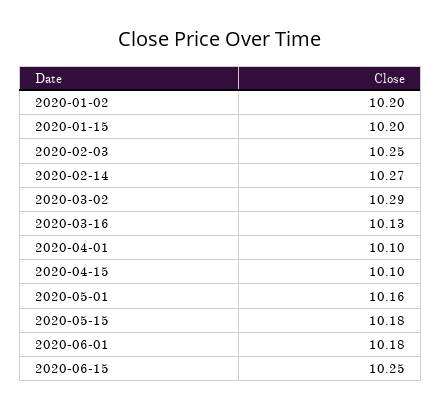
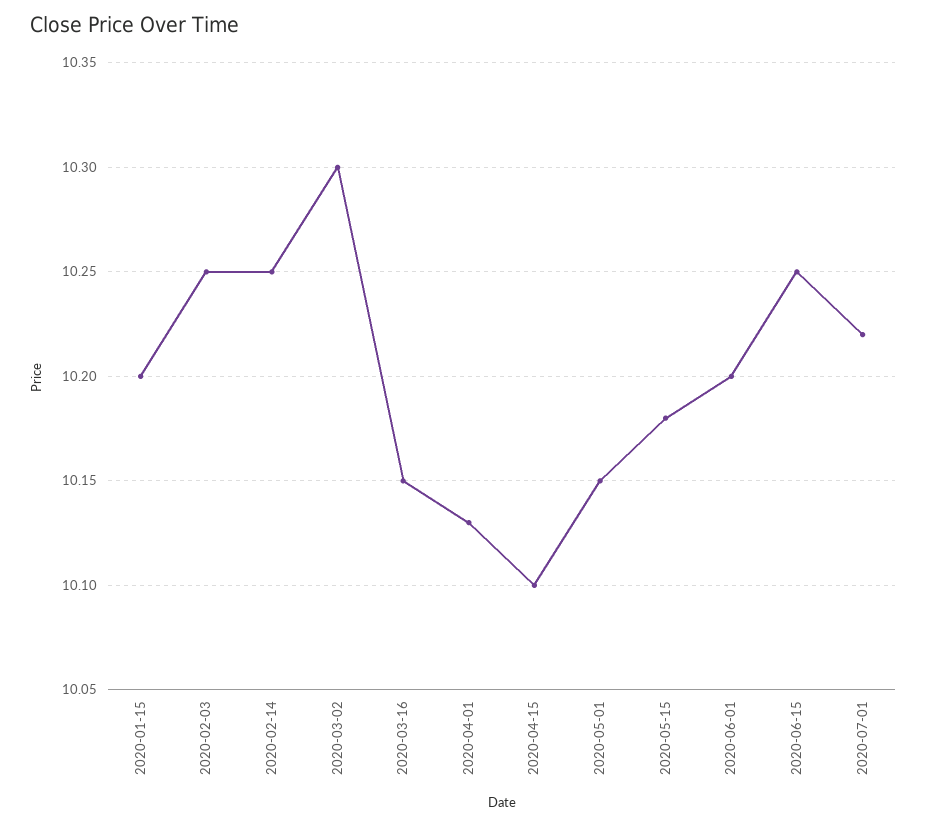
2020-01-02: 10.2 -> none
2020-02-14: 10.27 -> 10.25
2020-03-02: 10.29 -> 10.3
2020-03-16: 10.13 -> 10.15
2020-04-01: 10.1 -> 10.13
2020-05-01: 10.16 -> 10.15
2020-06-01: 10.18 -> 10.2
2020-07-01: none -> 10.22

